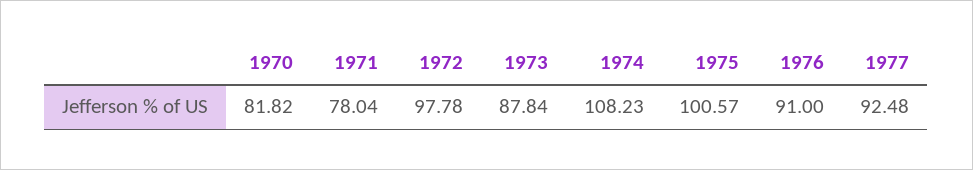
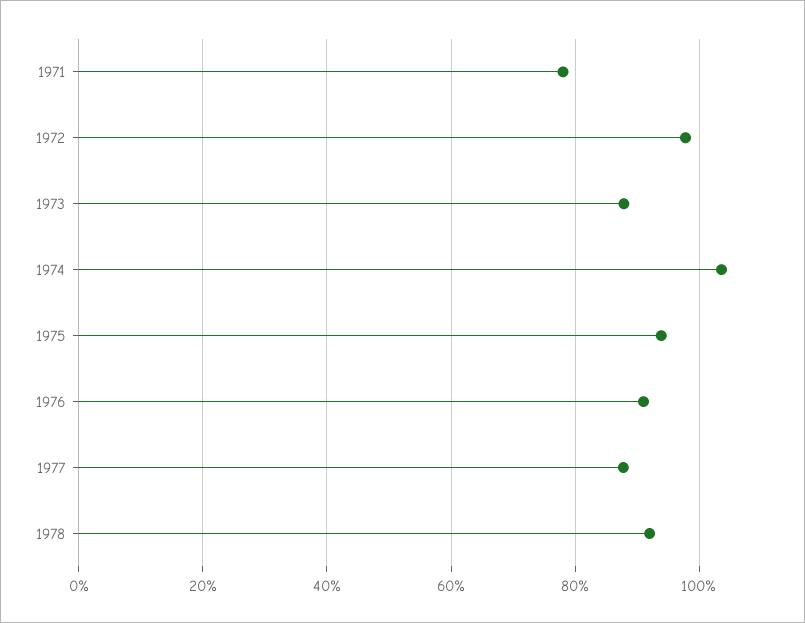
1970: 81.82 -> none
1974: 108.23 -> 104
1975: 100.57 -> 94
1977: 92.48 -> 88
1978: none -> 92

